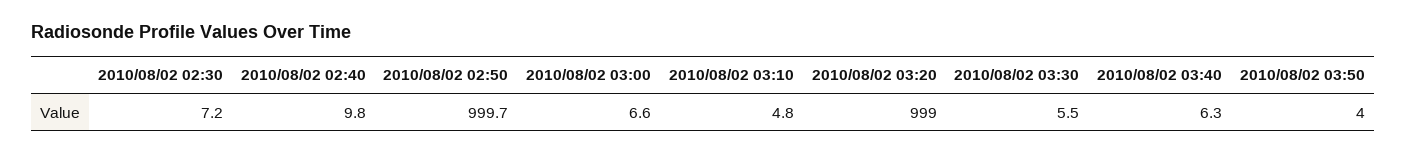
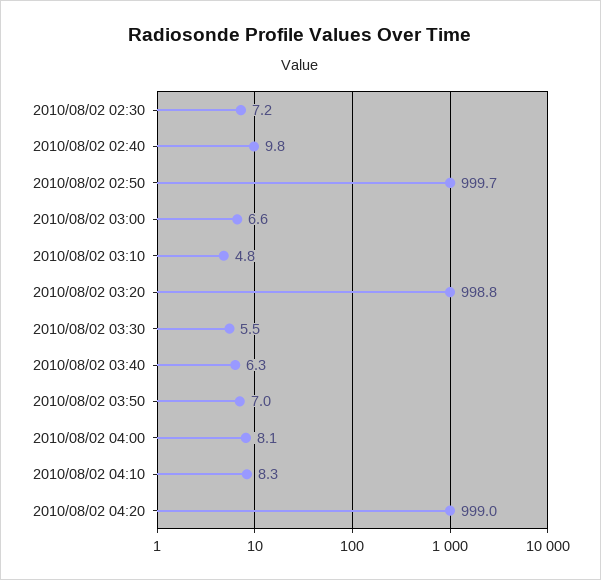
2010/08/02 03:20: 999 -> 998.8
2010/08/02 03:50: 4 -> 7
2010/08/02 04:00: none -> 8.1
2010/08/02 04:10: none -> 8.3
2010/08/02 04:20: none -> 999

